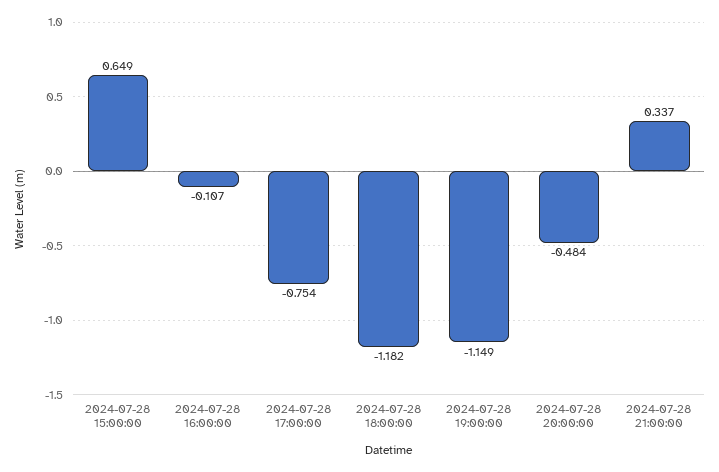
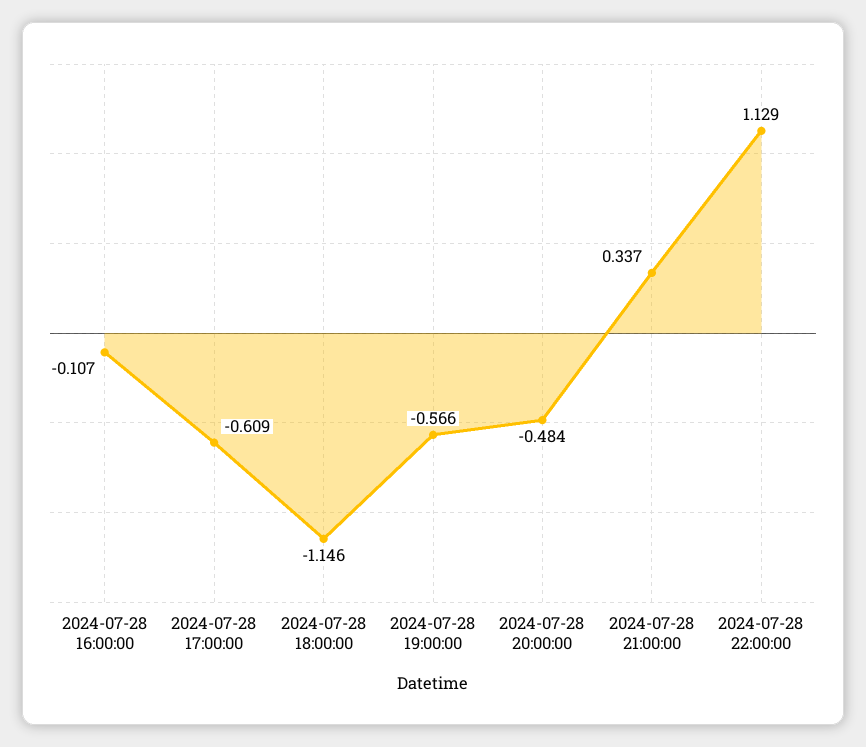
2024-07-28 15:00:00: 0.649 -> none
2024-07-28 17:00:00: -0.754 -> -0.609
2024-07-28 18:00:00: -1.182 -> -1.146
2024-07-28 19:00:00: -1.149 -> -0.566
2024-07-28 22:00:00: none -> 1.129

